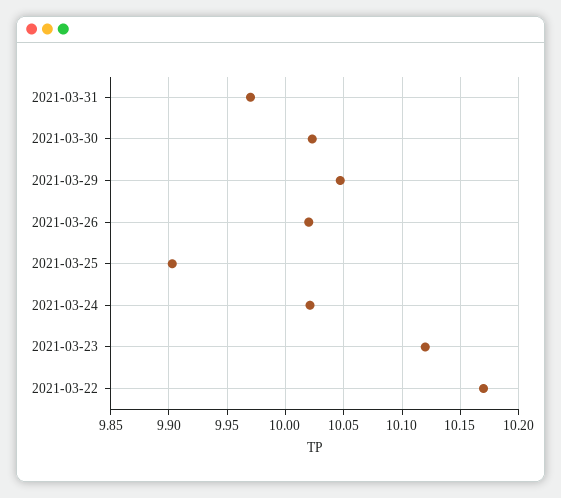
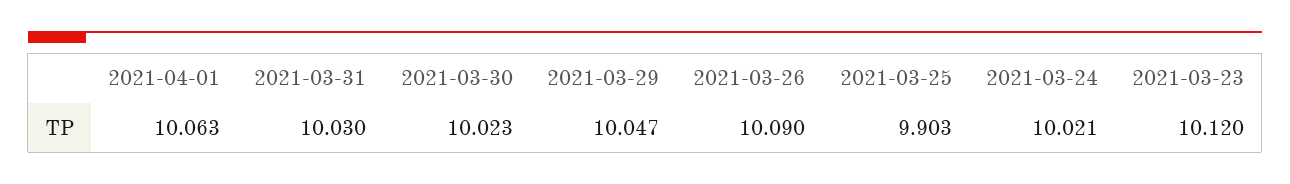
2021-03-31: 9.97 -> 10.03
2021-03-26: 10.02 -> 10.09
2021-03-22: 10.17 -> none
2021-04-01: none -> 10.063

